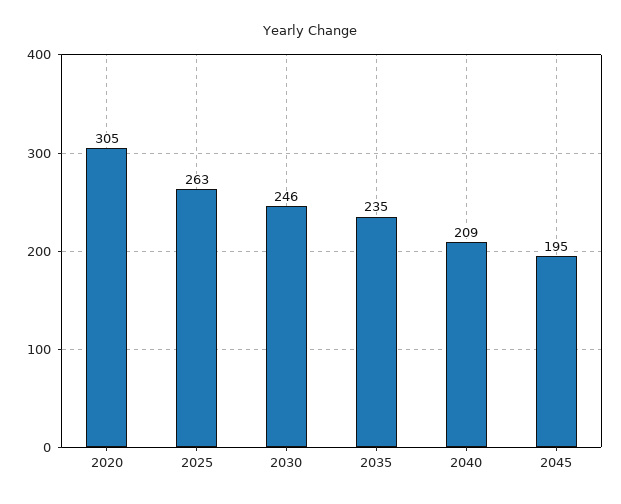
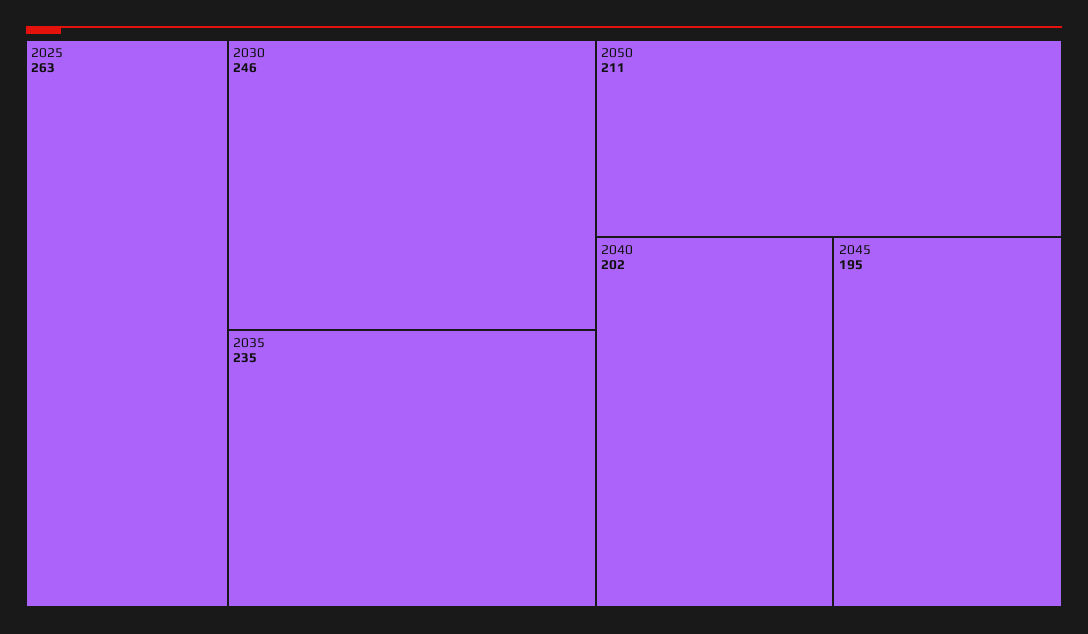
2020: 305 -> none
2040: 209 -> 202
2050: none -> 211

